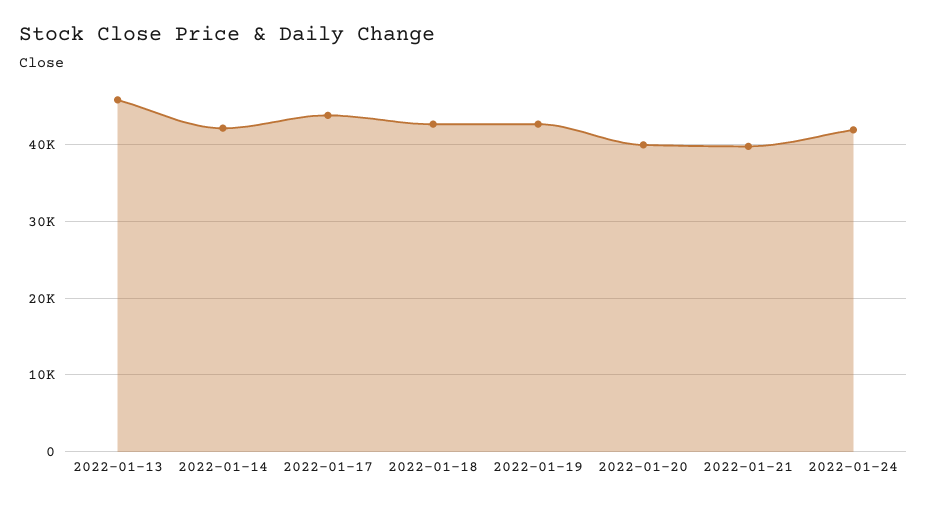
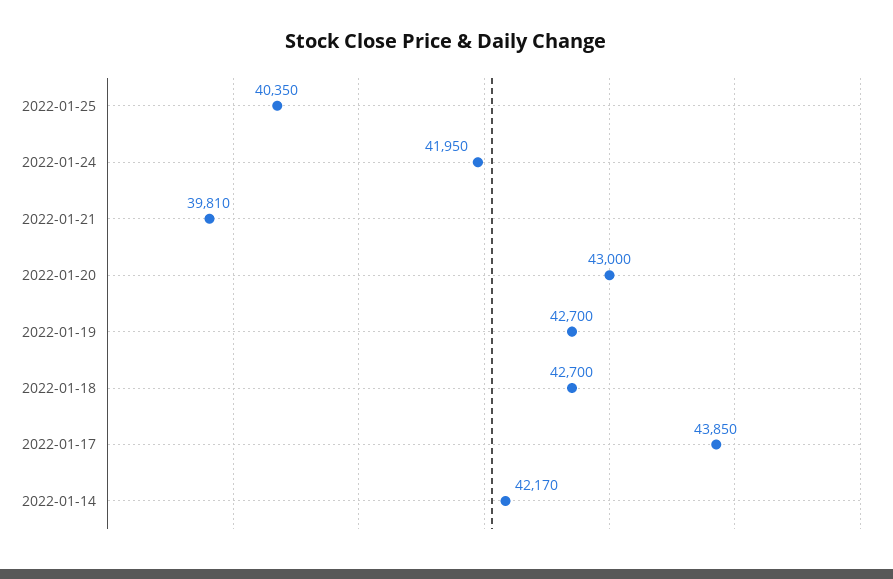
2022-01-13: 46000 -> none
2022-01-20: 40000 -> 43000
2022-01-25: none -> 40350

